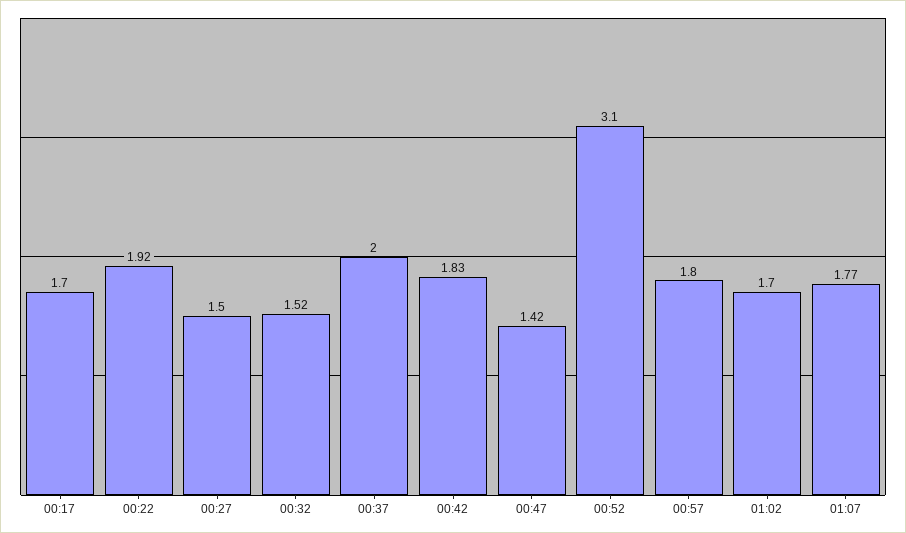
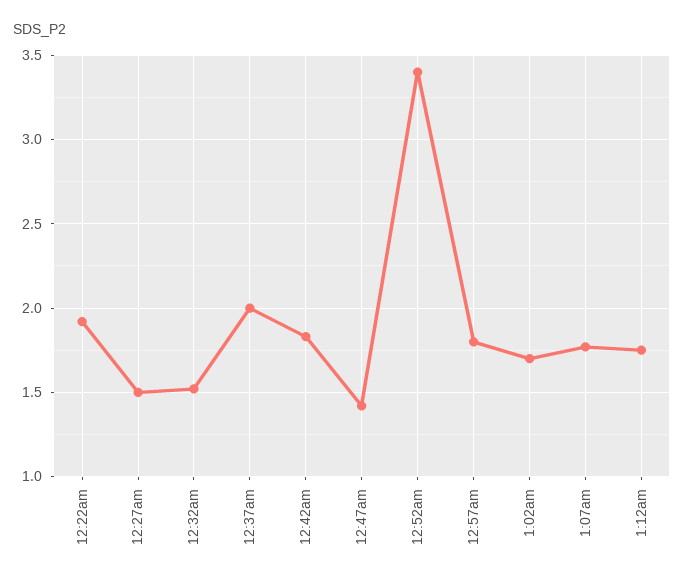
00:17: 1.7 -> none
00:52: 3.1 -> 3.4
1:12am: none -> 1.75

